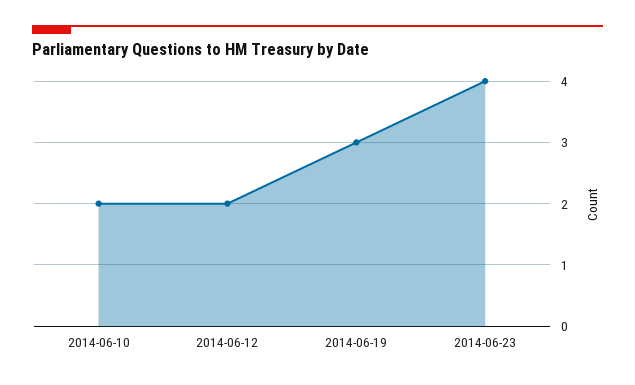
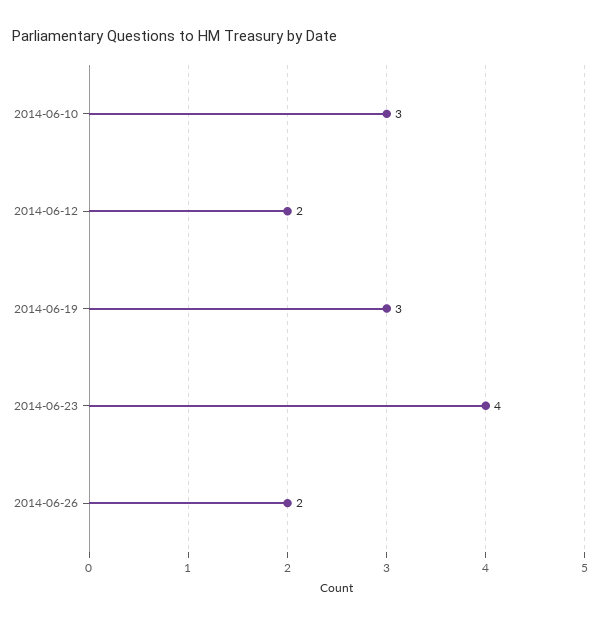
2014-06-10: 2 -> 3
2014-06-26: none -> 2

